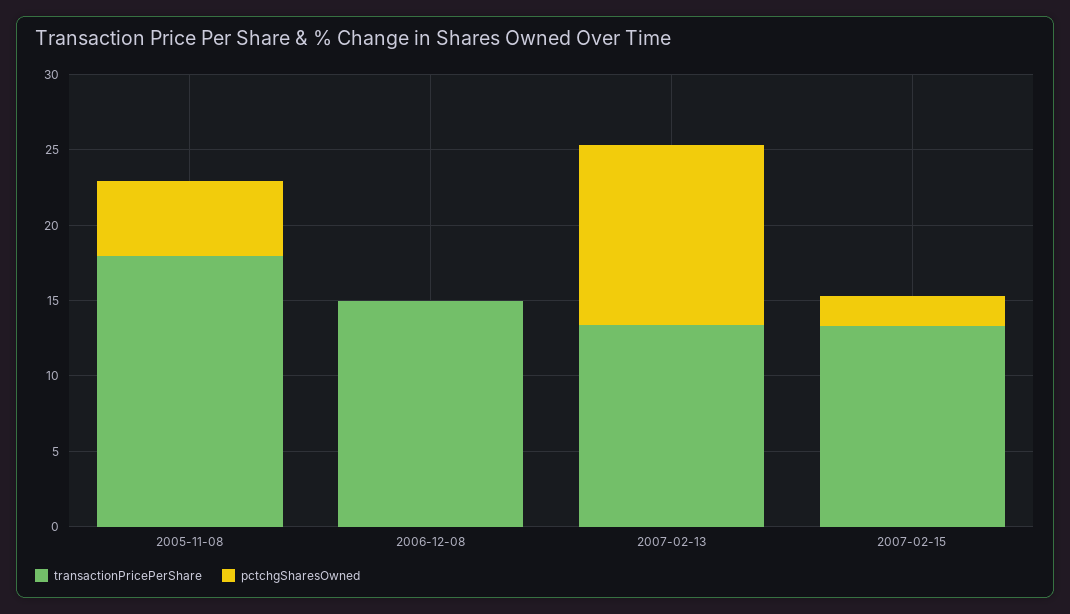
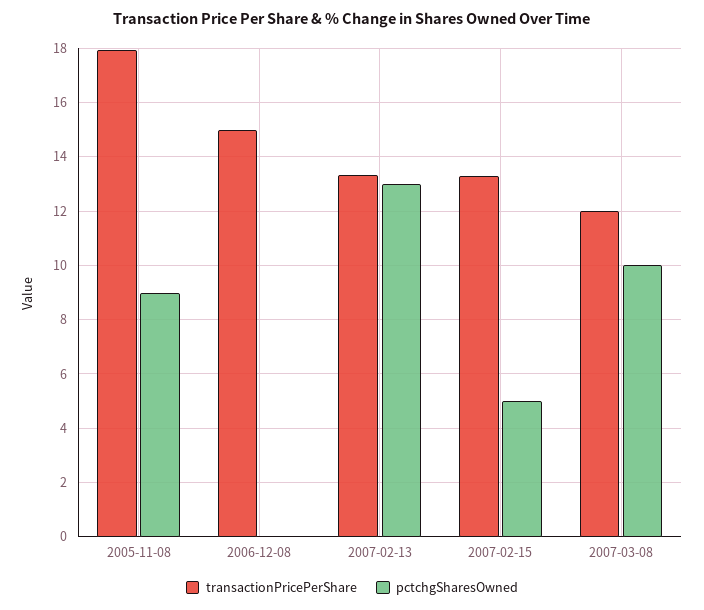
pctchgSharesOwned, 2005-11-08: 5 -> 9
pctchgSharesOwned, 2007-02-13: 12 -> 13
pctchgSharesOwned, 2007-02-15: 2 -> 5
transactionPricePerShare, 2007-03-08: none -> 12
pctchgSharesOwned, 2007-03-08: none -> 10

